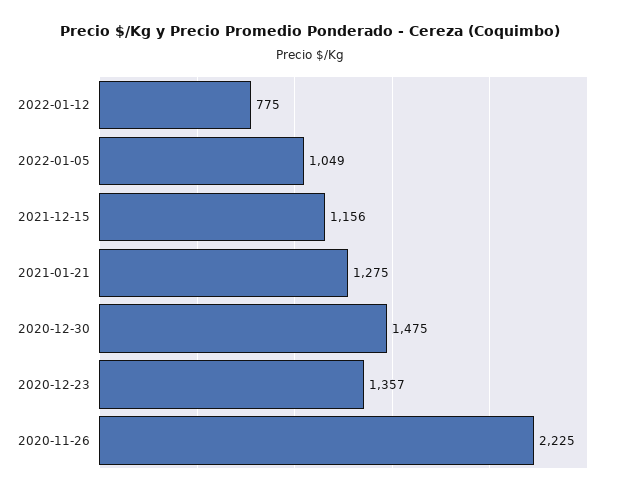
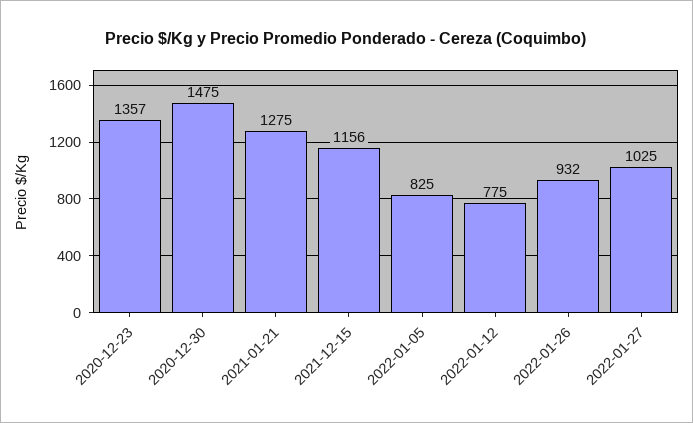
2022-01-05: 1049 -> 825
2020-11-26: 2225 -> none
2022-01-26: none -> 932
2022-01-27: none -> 1025

